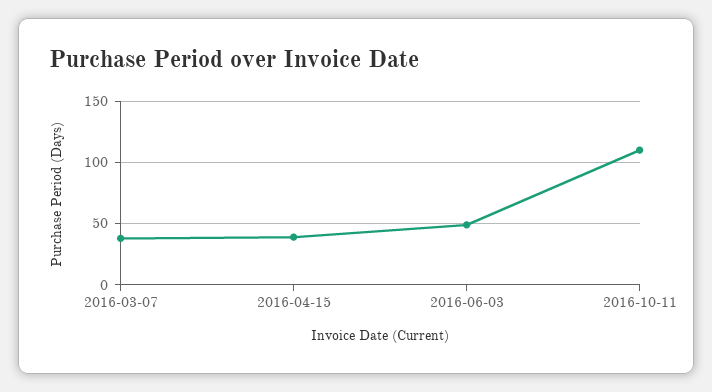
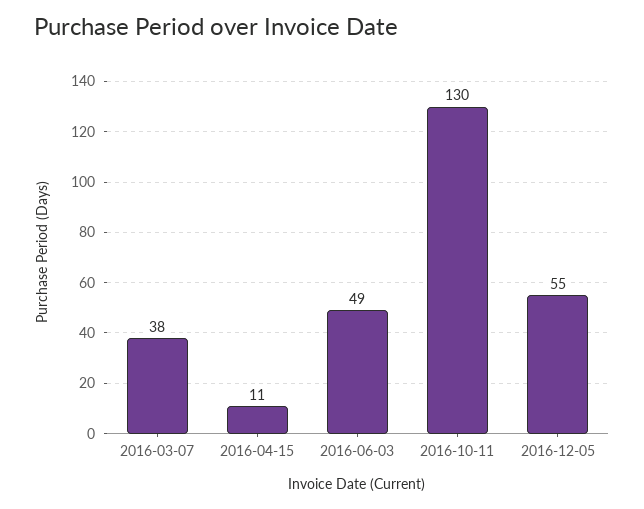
2016-04-15: 40 -> 11
2016-10-11: 110 -> 130
2016-12-05: none -> 55

